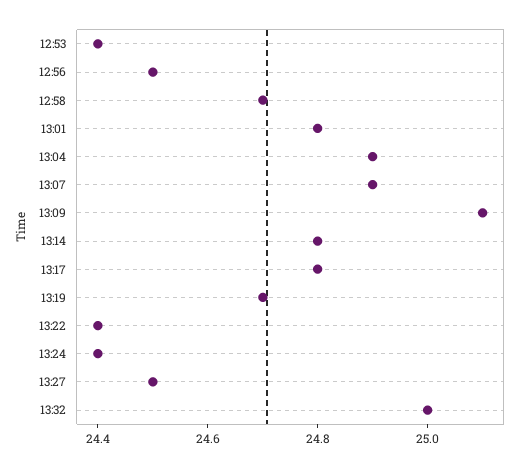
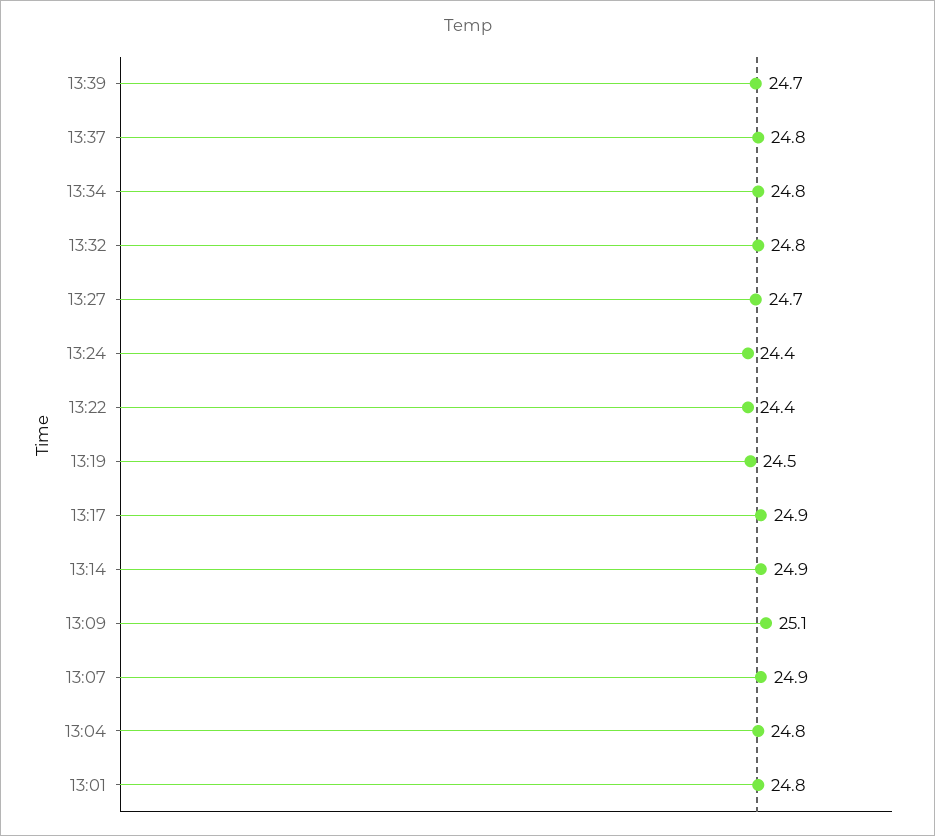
12:53: 24.4 -> none
12:56: 24.5 -> none
12:58: 24.7 -> none
13:04: 24.9 -> 24.8
13:14: 24.8 -> 24.9
13:17: 24.8 -> 24.9
13:19: 24.7 -> 24.5
13:27: 24.5 -> 24.7
13:32: 25 -> 24.8
13:39: none -> 24.7
13:37: none -> 24.8
13:34: none -> 24.8

